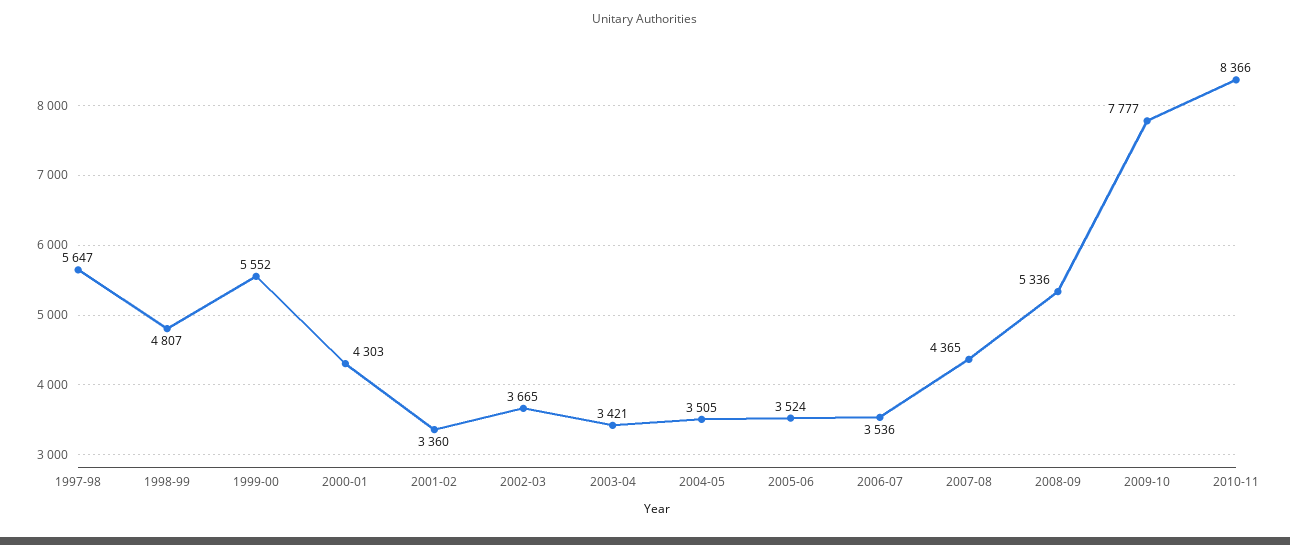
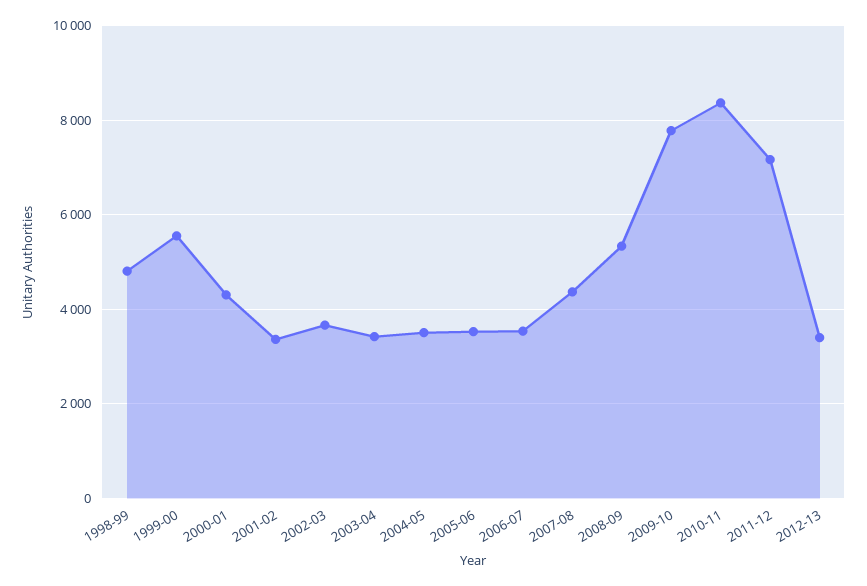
1997-98: 5647 -> none
2011-12: none -> 7200
2012-13: none -> 3400

